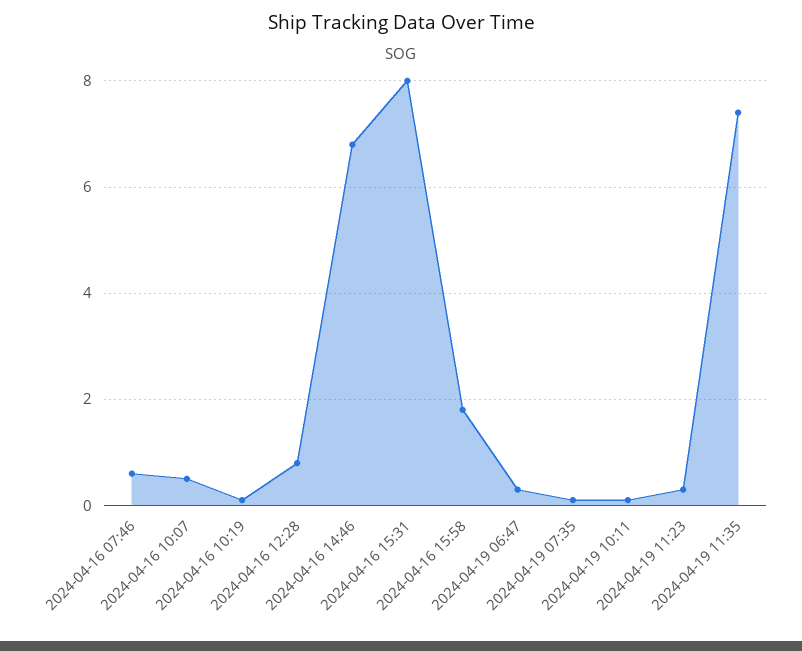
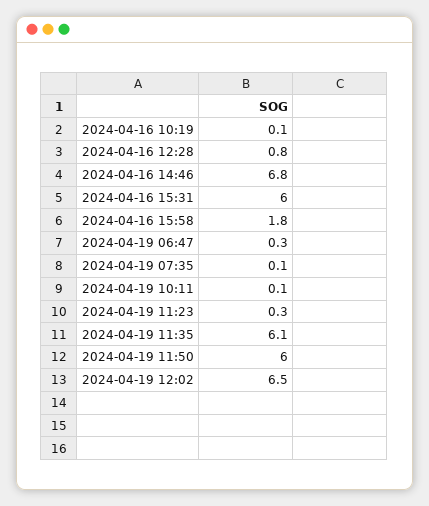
2024-04-16 07:46: 0.5 -> none
2024-04-16 10:07: 0.5 -> none
2024-04-16 15:31: 8 -> 6
2024-04-19 11:35: 7.5 -> 6.1
2024-04-19 11:50: none -> 6
2024-04-19 12:02: none -> 6.5

